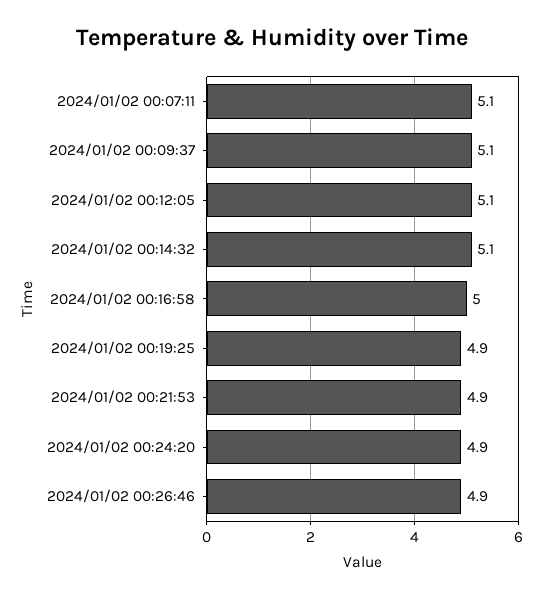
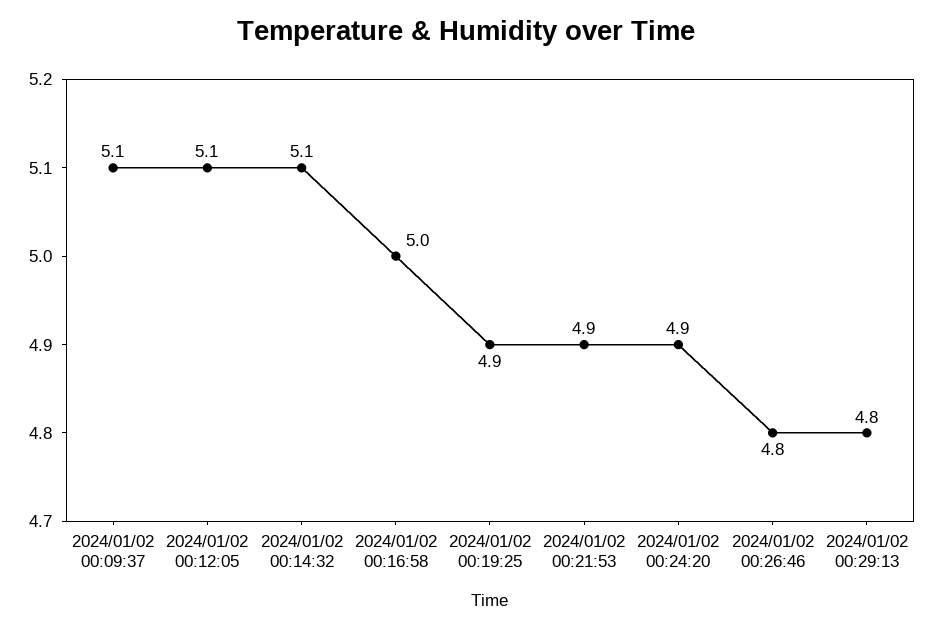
2024/01/02 00:07:11: 5.1 -> none
2024/01/02 00:26:46: 4.9 -> 4.8
2024/01/02 00:29:13: none -> 4.8

